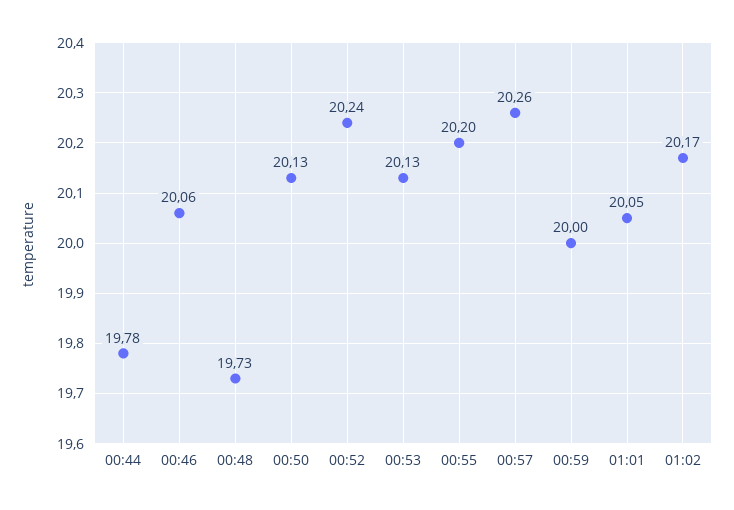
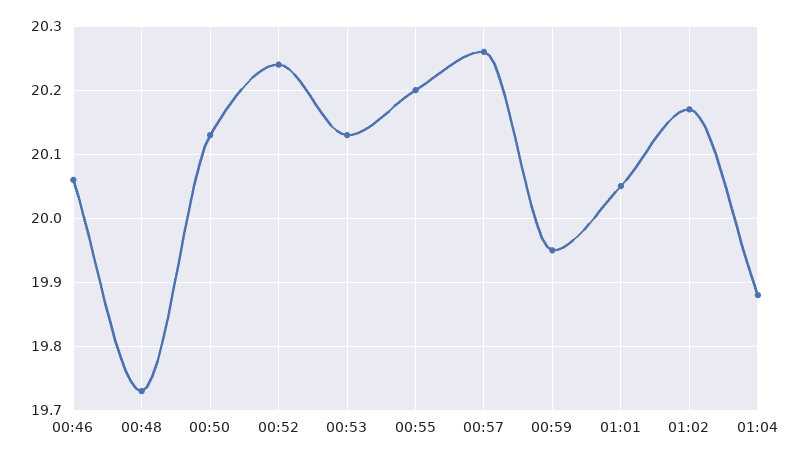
00:44: 19.78 -> none
00:59: 20 -> 19.95
01:04: none -> 19.88

